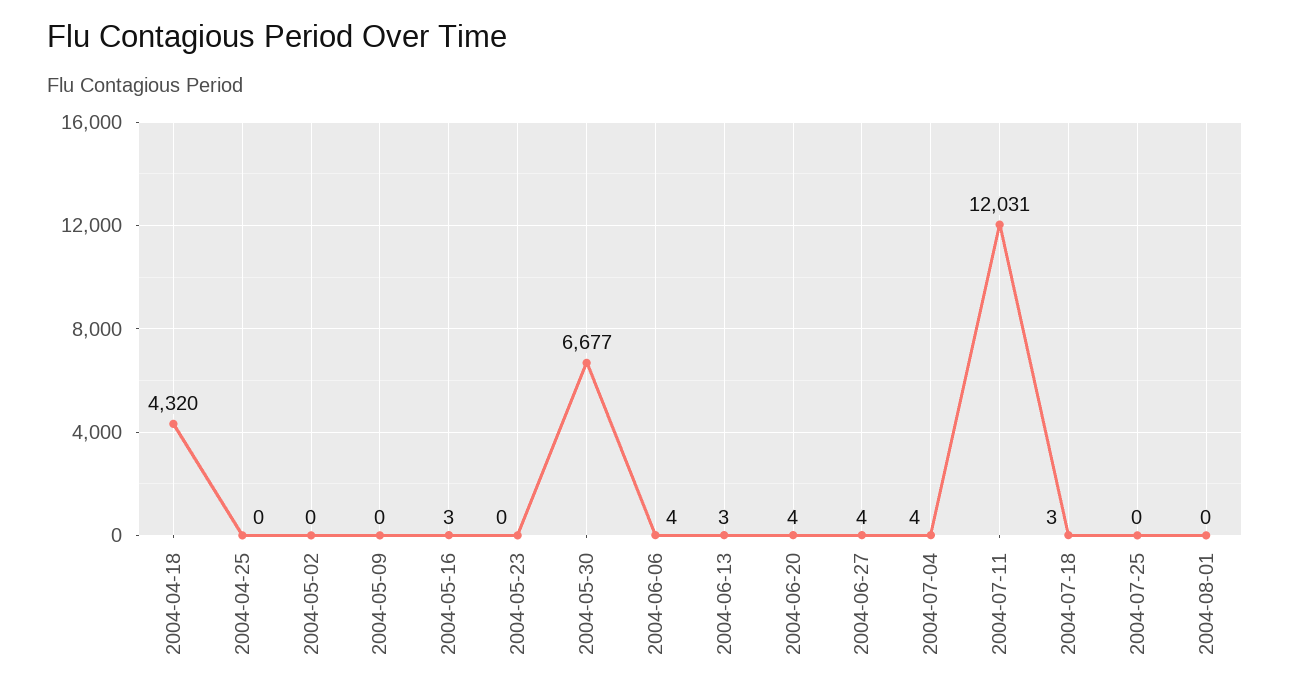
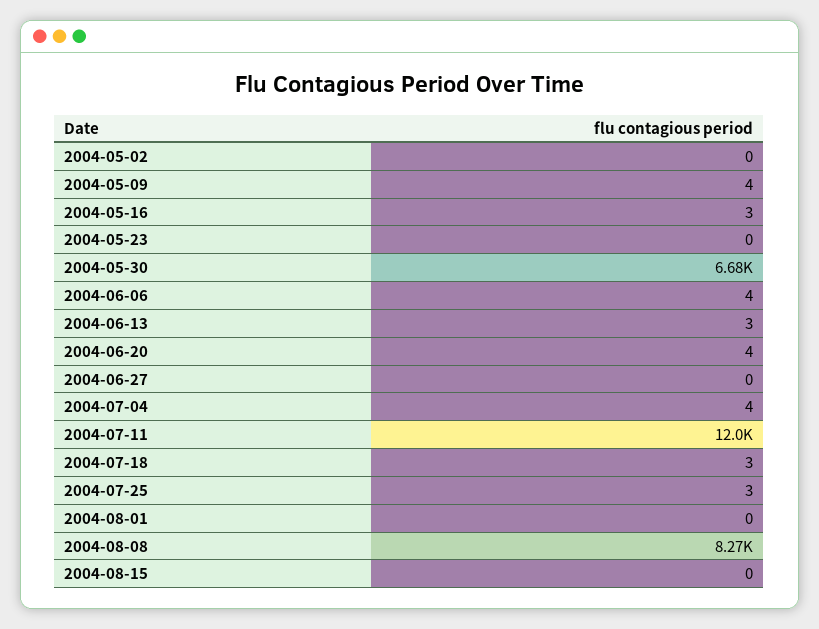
2004-04-18: 4320 -> none
2004-04-25: 0 -> none
2004-05-09: 0 -> 4
2004-06-27: 4 -> 0
2004-07-25: 0 -> 3
2004-08-08: none -> 8270
2004-08-15: none -> 0

